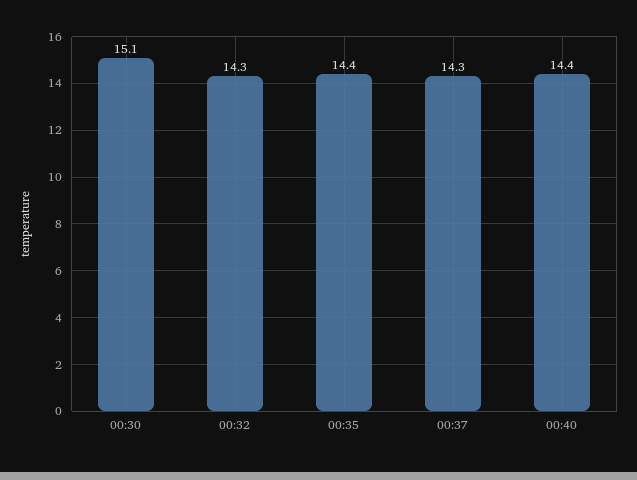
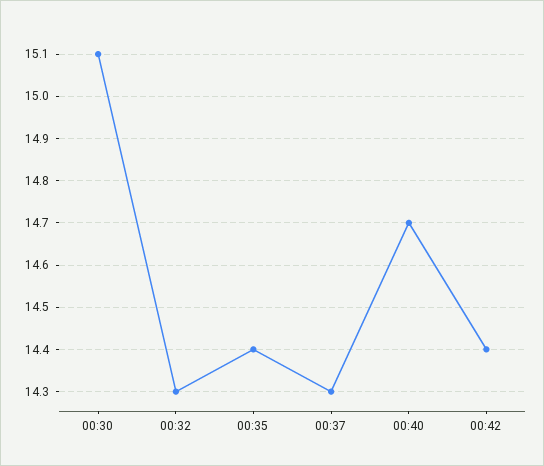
00:40: 14.4 -> 14.7
00:42: none -> 14.4

